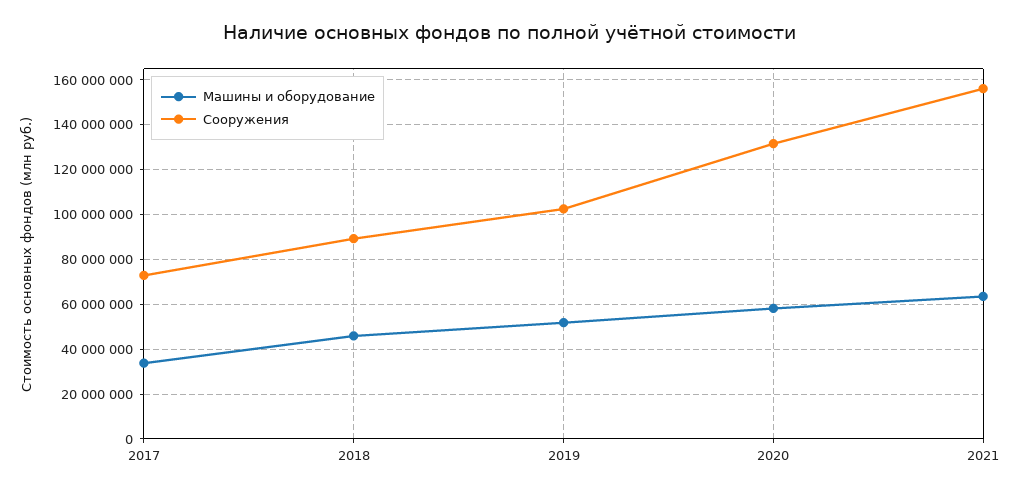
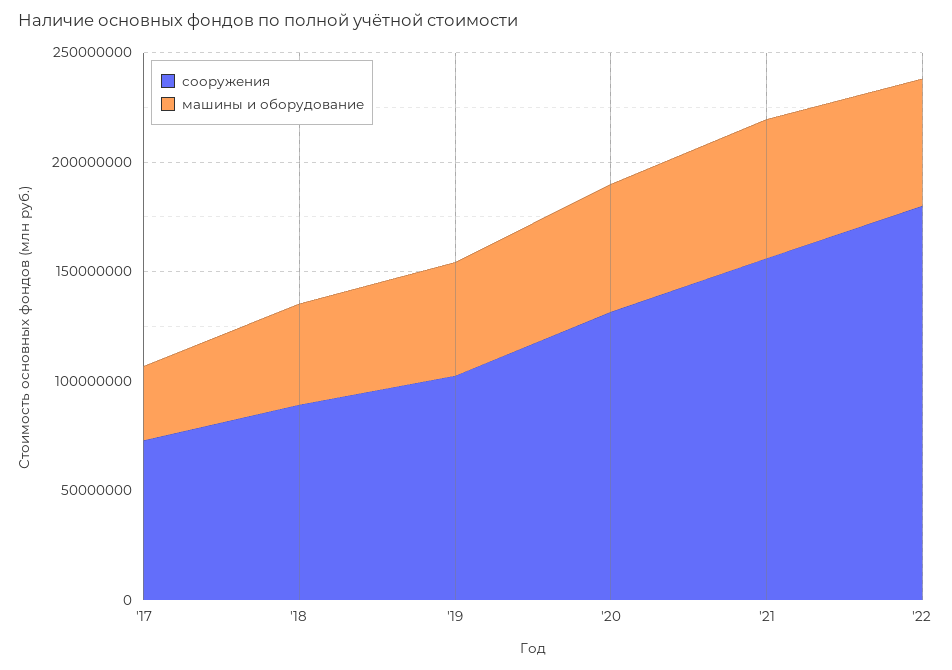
Сооружения, '22: none -> 180000000
Машины и оборудование, '22: none -> 60000000

